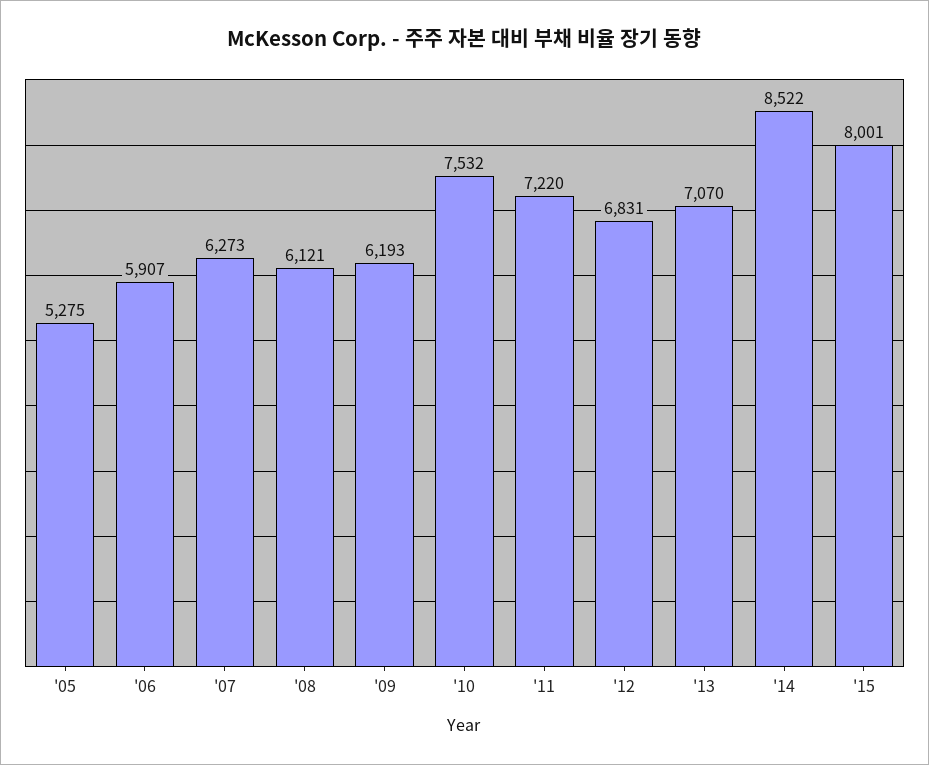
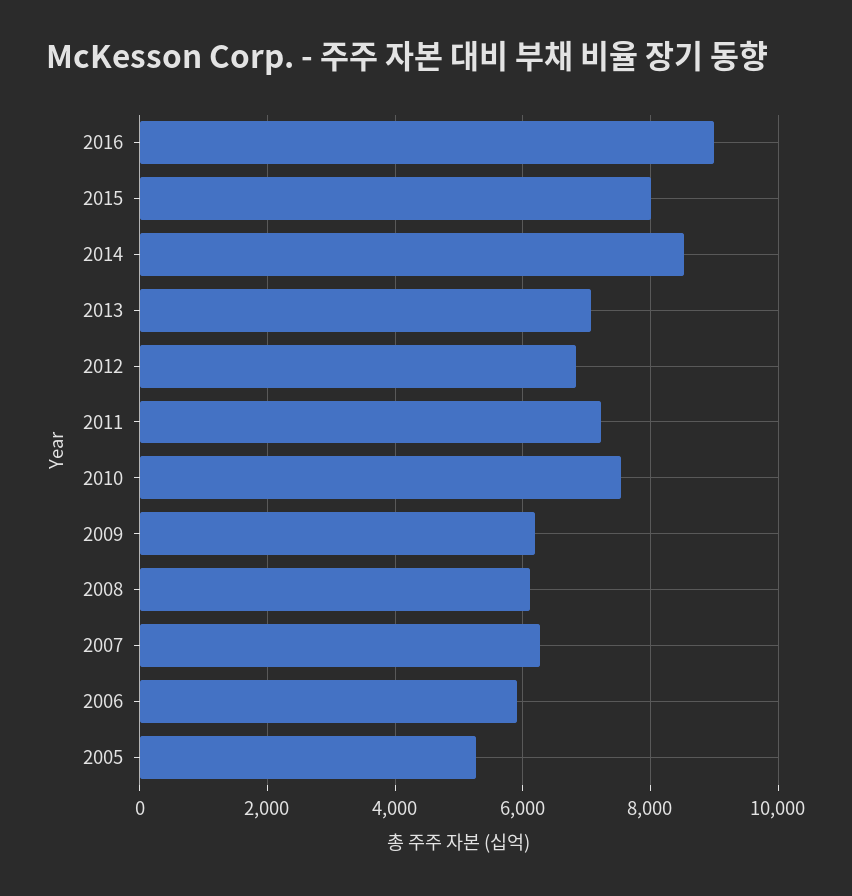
2016: none -> 9000

